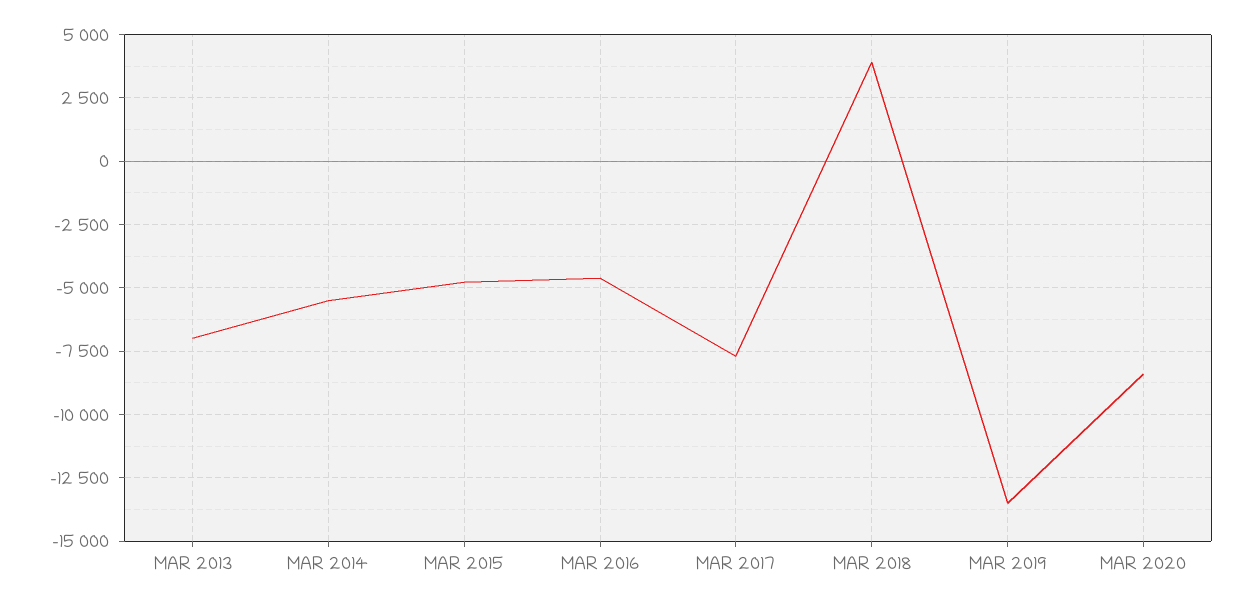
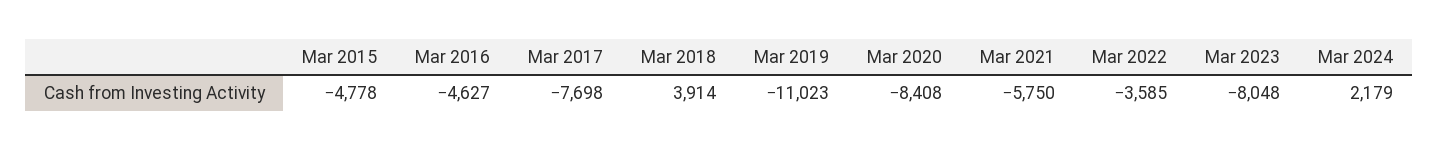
MAR 2013: -7000 -> none
MAR 2014: -5500 -> none
MAR 2019: -13500 -> -11023
Mar 2021: none -> -5750
Mar 2022: none -> -3585
Mar 2023: none -> -8048
Mar 2024: none -> 2179

